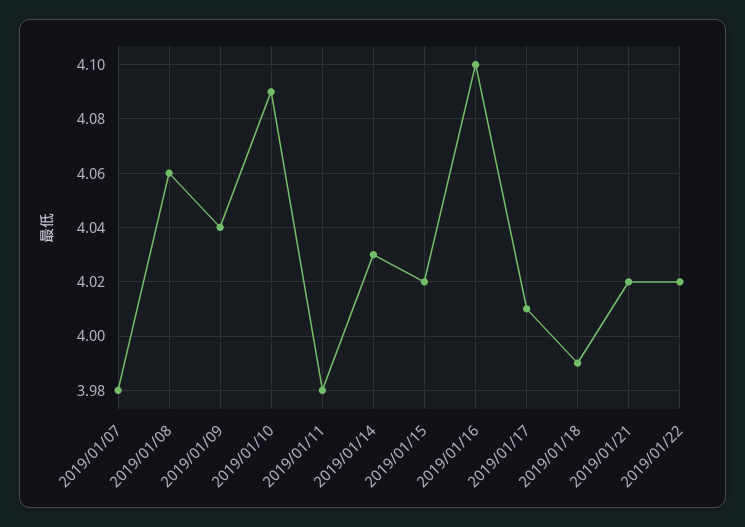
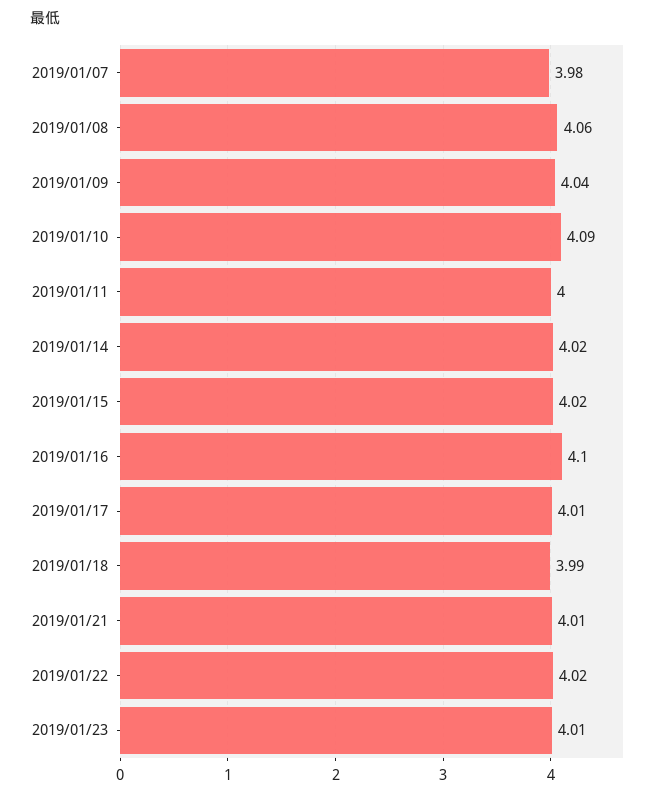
2019/01/11: 3.98 -> 4
2019/01/14: 4.03 -> 4.02
2019/01/21: 4.02 -> 4.01
2019/01/23: none -> 4.01

